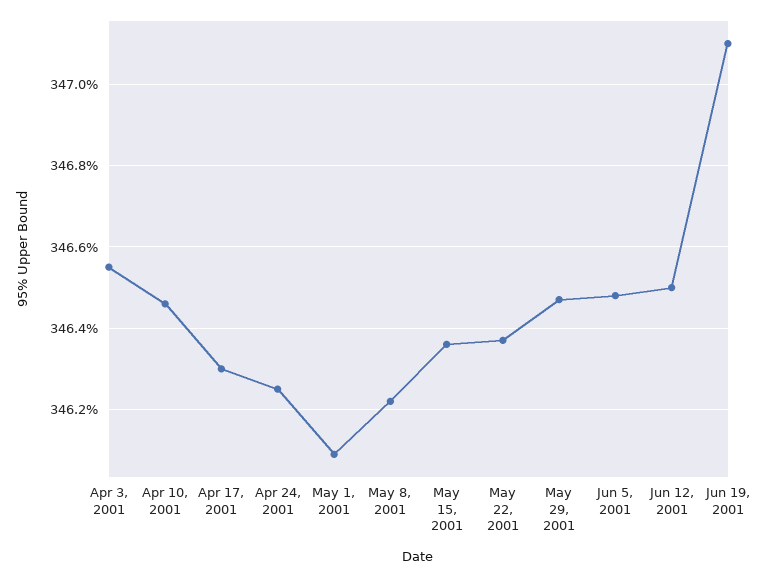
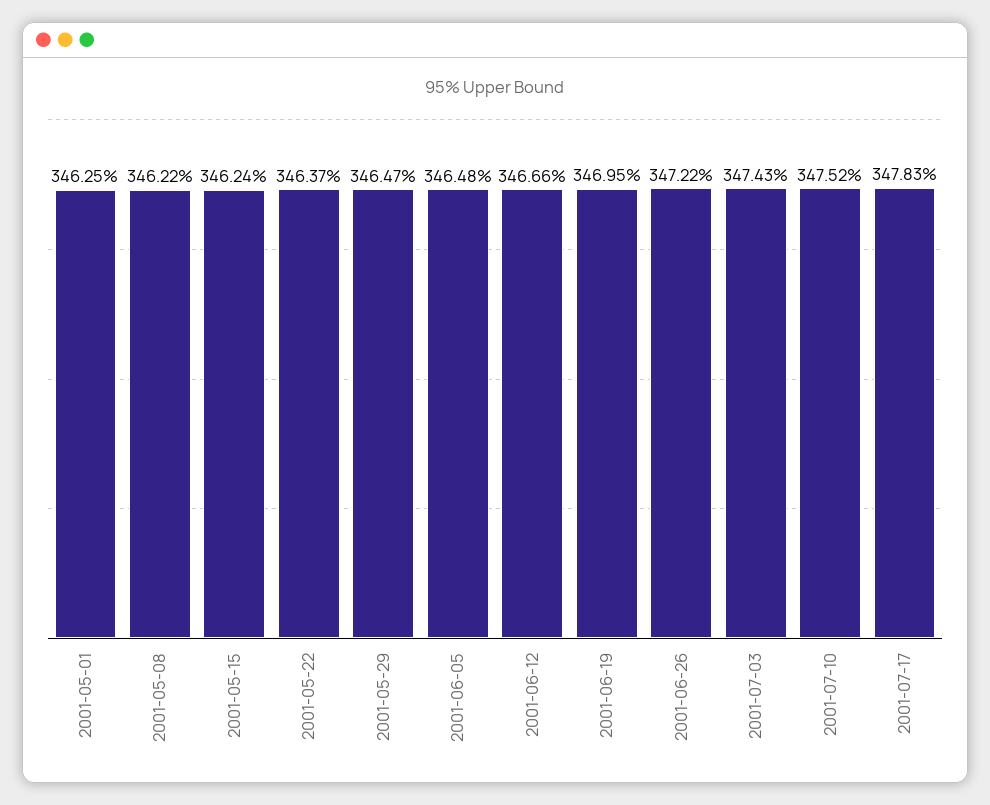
Apr 3, 2001: 346.55 -> none
Apr 10, 2001: 346.45 -> none
Apr 17, 2001: 346.3 -> none
Apr 24, 2001: 346.25 -> none
May 1, 2001: 346.1 -> 346.25
May 15, 2001: 346.35 -> 346.24
Jun 12, 2001: 346.5 -> 346.66
Jun 19, 2001: 347.1 -> 346.95
2001-06-26: none -> 347.22
2001-07-03: none -> 347.43
2001-07-10: none -> 347.52
2001-07-17: none -> 347.83

